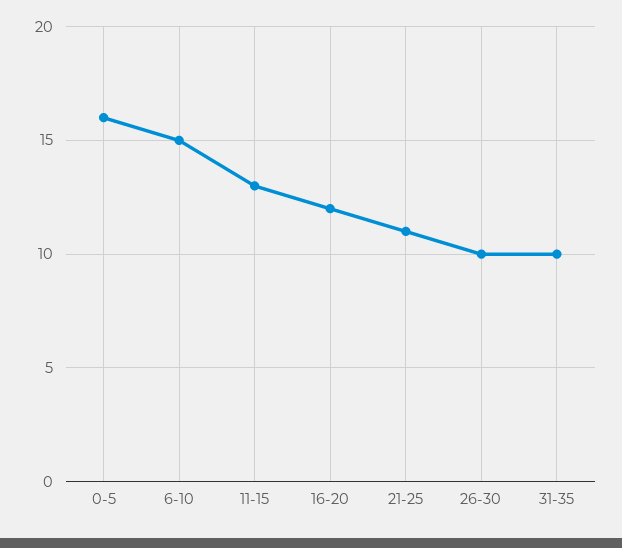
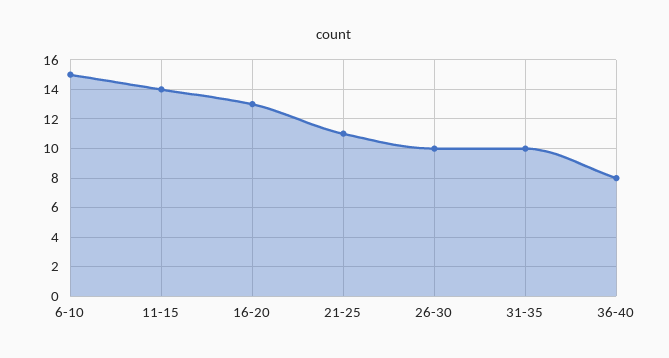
0-5: 16 -> none
11-15: 13 -> 14
16-20: 12 -> 13
36-40: none -> 8

